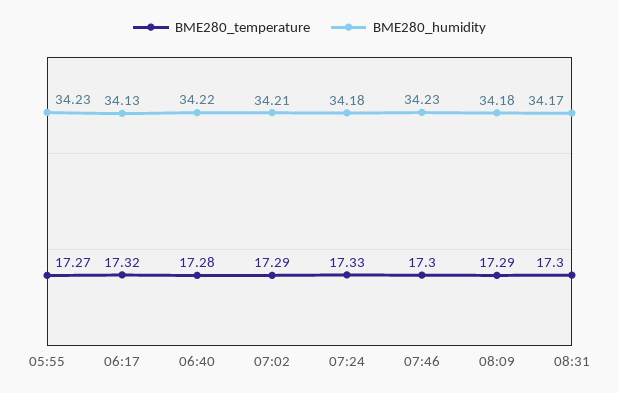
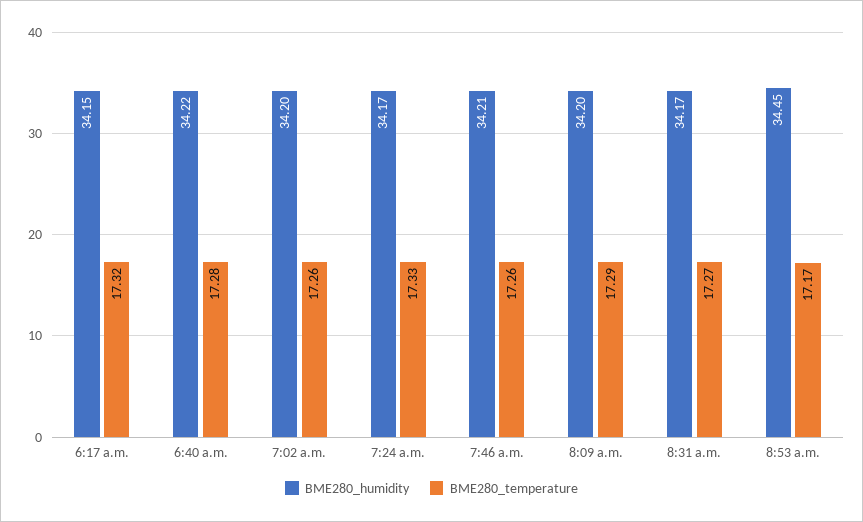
BME280_temperature, 05:55: 17.27 -> none
BME280_humidity, 05:55: 34.23 -> none
BME280_humidity, 06:17: 34.13 -> 34.15
BME280_temperature, 07:02: 17.29 -> 17.26
BME280_humidity, 07:02: 34.21 -> 34.2
BME280_humidity, 07:24: 34.18 -> 34.17
BME280_temperature, 07:46: 17.3 -> 17.26
BME280_humidity, 07:46: 34.23 -> 34.21
BME280_humidity, 08:09: 34.18 -> 34.2
BME280_temperature, 08:31: 17.3 -> 17.27
BME280_humidity, 8:53 a.m.: none -> 34.45
BME280_temperature, 8:53 a.m.: none -> 17.17

